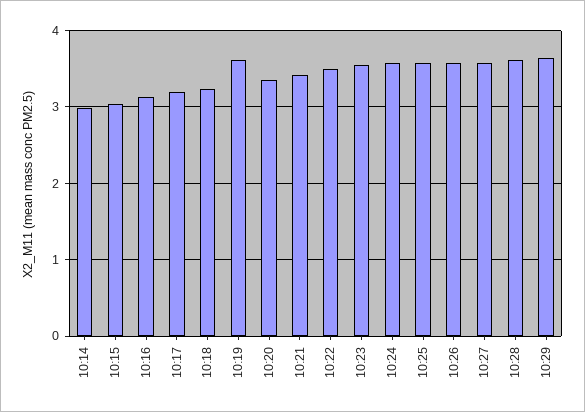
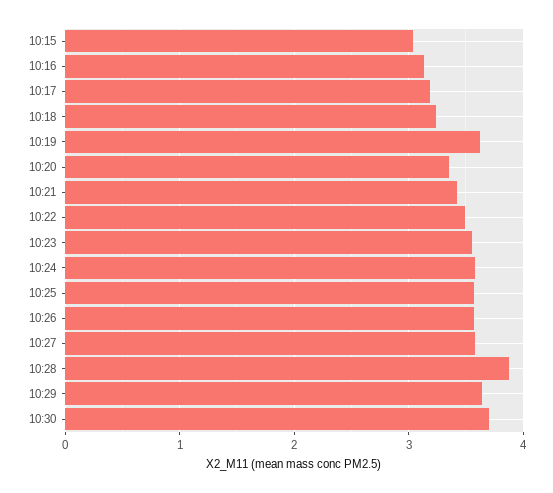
10:14: 3 -> none
10:28: 3.6 -> 3.9
10:30: none -> 3.7

